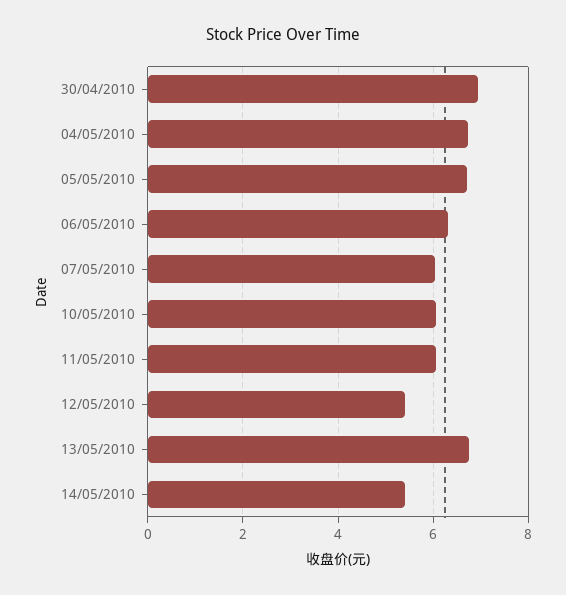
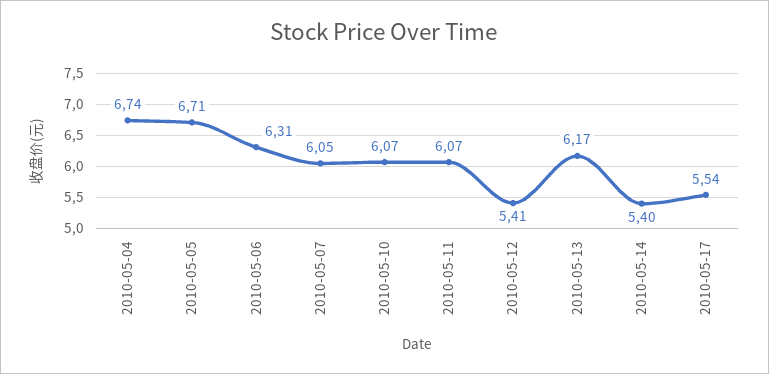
30/04/2010: 7 -> none
13/05/2010: 6.8 -> 6.17
2010-05-17: none -> 5.54

